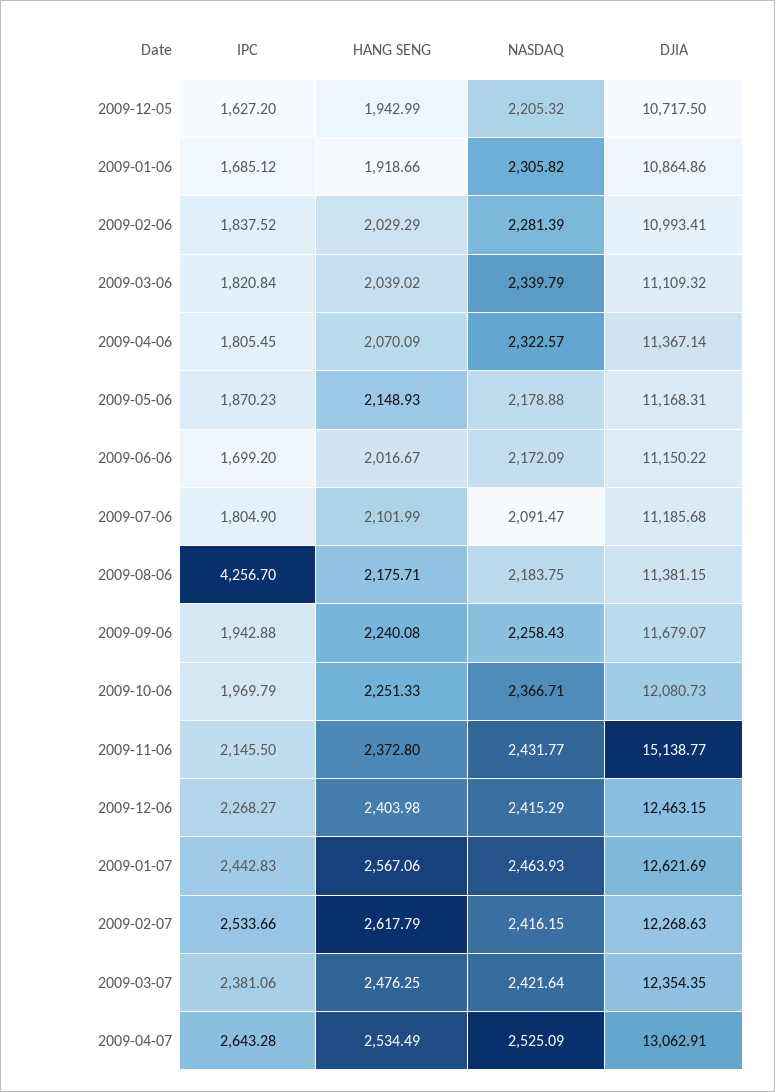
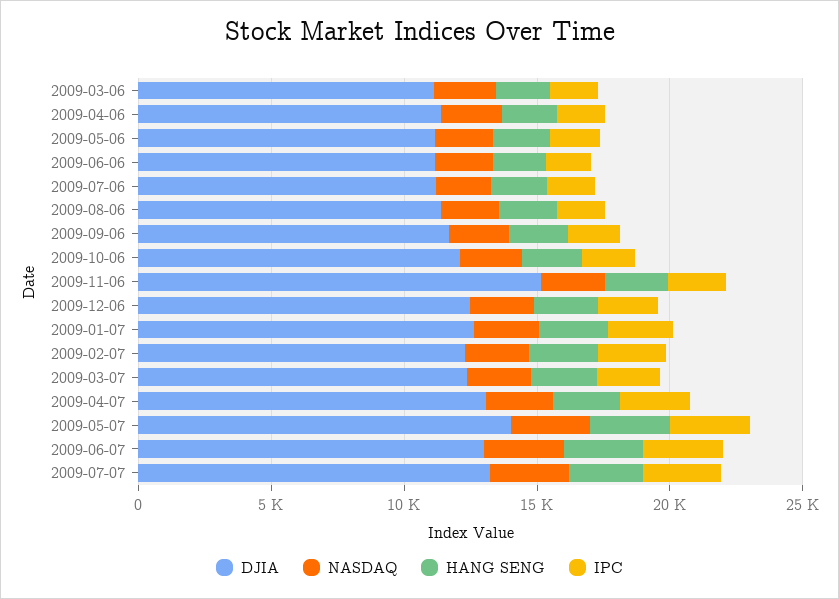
IPC, 2009-12-05: 1627.2 -> none
HANG SENG, 2009-12-05: 1942.99 -> none
NASDAQ, 2009-12-05: 2205.32 -> none
DJIA, 2009-12-05: 10717.5 -> none
IPC, 2009-01-06: 1685.12 -> none
HANG SENG, 2009-01-06: 1918.66 -> none
NASDAQ, 2009-01-06: 2305.82 -> none
DJIA, 2009-01-06: 10864.86 -> none
IPC, 2009-02-06: 1837.52 -> none
HANG SENG, 2009-02-06: 2029.29 -> none
NASDAQ, 2009-02-06: 2281.39 -> none
DJIA, 2009-02-06: 10993.41 -> none
IPC, 2009-08-06: 4256.7 -> 2000
DJIA, 2009-05-07: none -> 14000
NASDAQ, 2009-05-07: none -> 3000
HANG SENG, 2009-05-07: none -> 3000
IPC, 2009-05-07: none -> 3000
DJIA, 2009-06-07: none -> 13000
NASDAQ, 2009-06-07: none -> 3000
HANG SENG, 2009-06-07: none -> 3000
IPC, 2009-06-07: none -> 3000
DJIA, 2009-07-07: none -> 13000
NASDAQ, 2009-07-07: none -> 3000
HANG SENG, 2009-07-07: none -> 3000
IPC, 2009-07-07: none -> 3000

